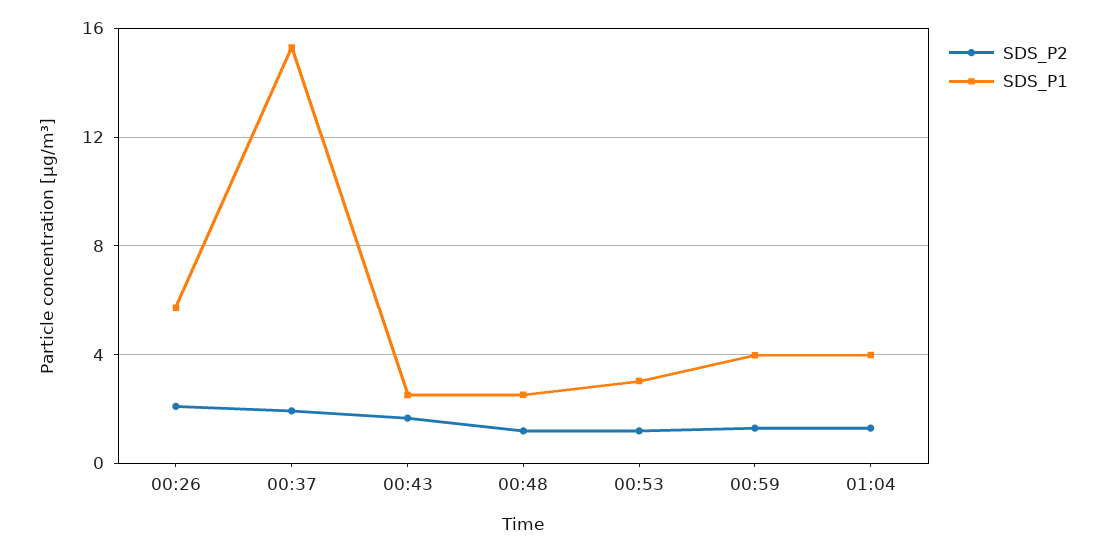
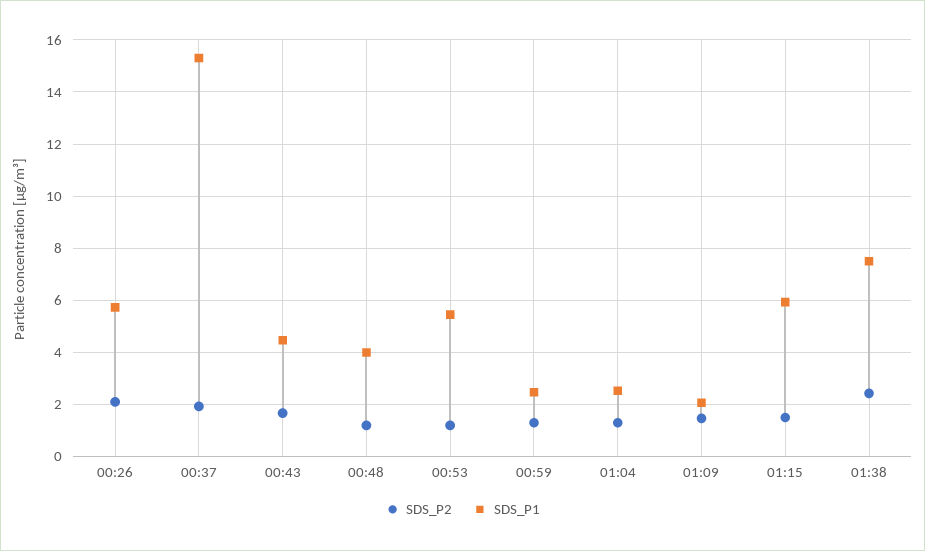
SDS_P1, 00:43: 2.5 -> 4.5
SDS_P1, 00:48: 2.5 -> 4
SDS_P1, 00:53: 3 -> 5.5
SDS_P1, 00:59: 4 -> 2.5
SDS_P1, 01:04: 4 -> 2.5
SDS_P2, 01:09: none -> 1.5
SDS_P1, 01:09: none -> 2
SDS_P2, 01:15: none -> 1.5
SDS_P1, 01:15: none -> 6
SDS_P2, 01:38: none -> 2.5
SDS_P1, 01:38: none -> 7.5

